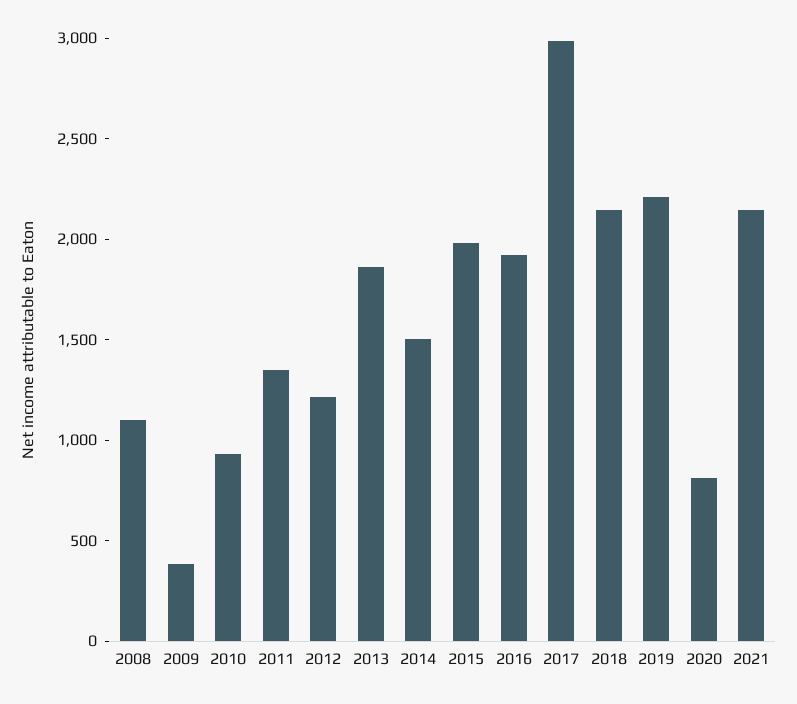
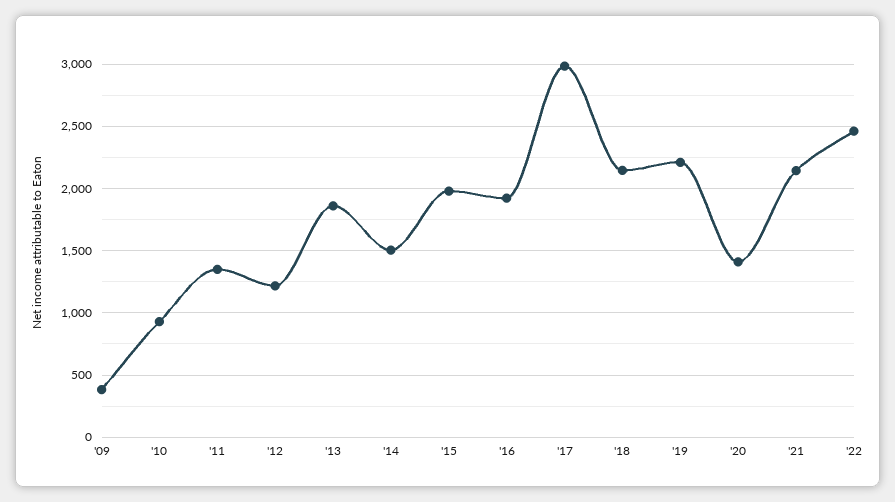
2008: 1100 -> none
2020: 800 -> 1400
'22: none -> 2450

